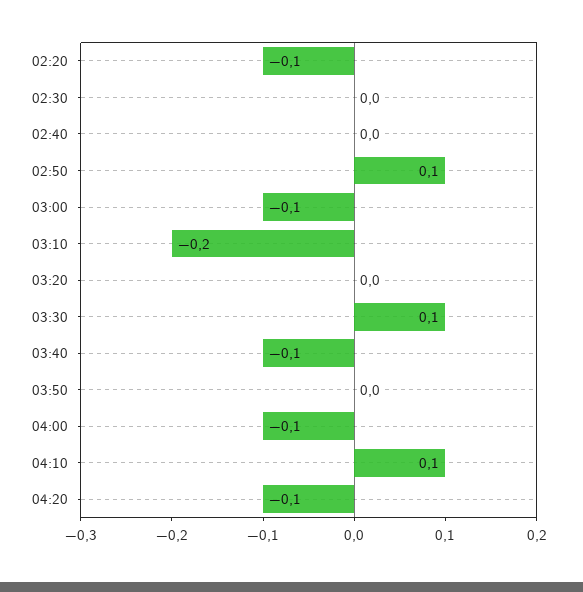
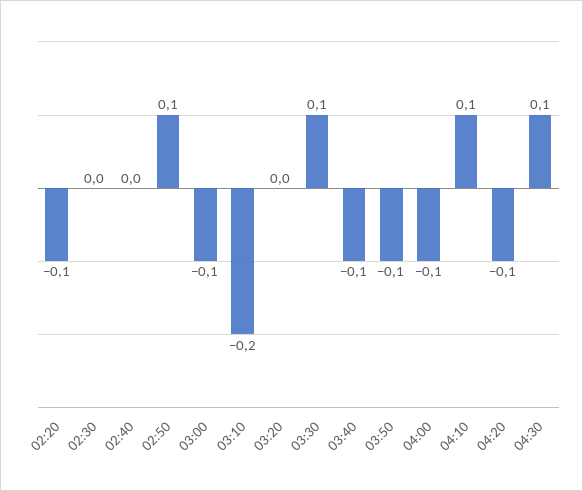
03:50: 0 -> -0.1
04:30: none -> 0.1

